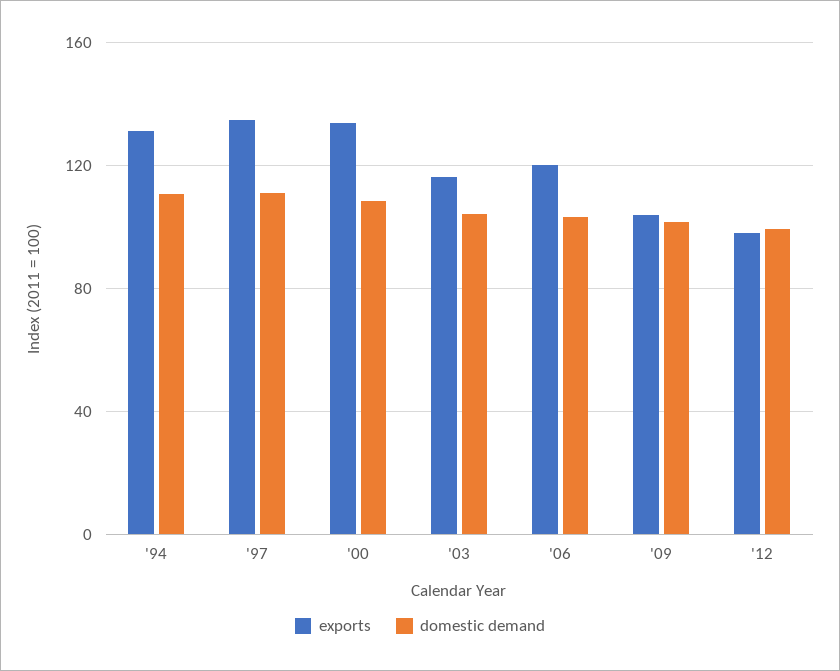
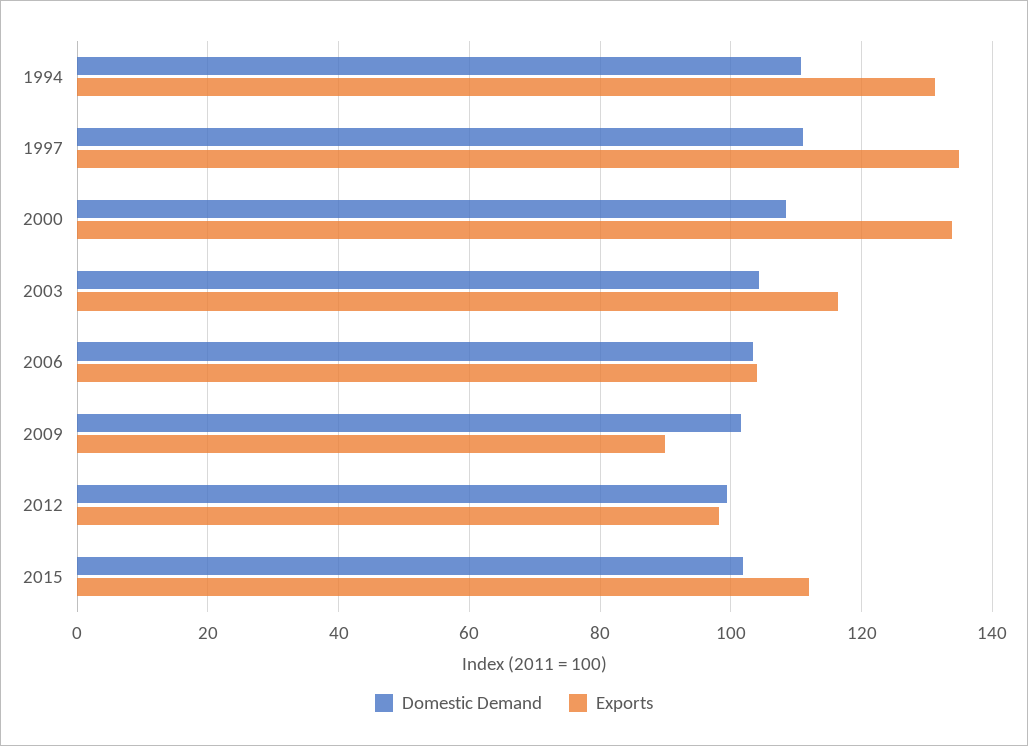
exports, '06: 120 -> 104
exports, '09: 105 -> 90
domestic demand, 2015: none -> 102
exports, 2015: none -> 112

